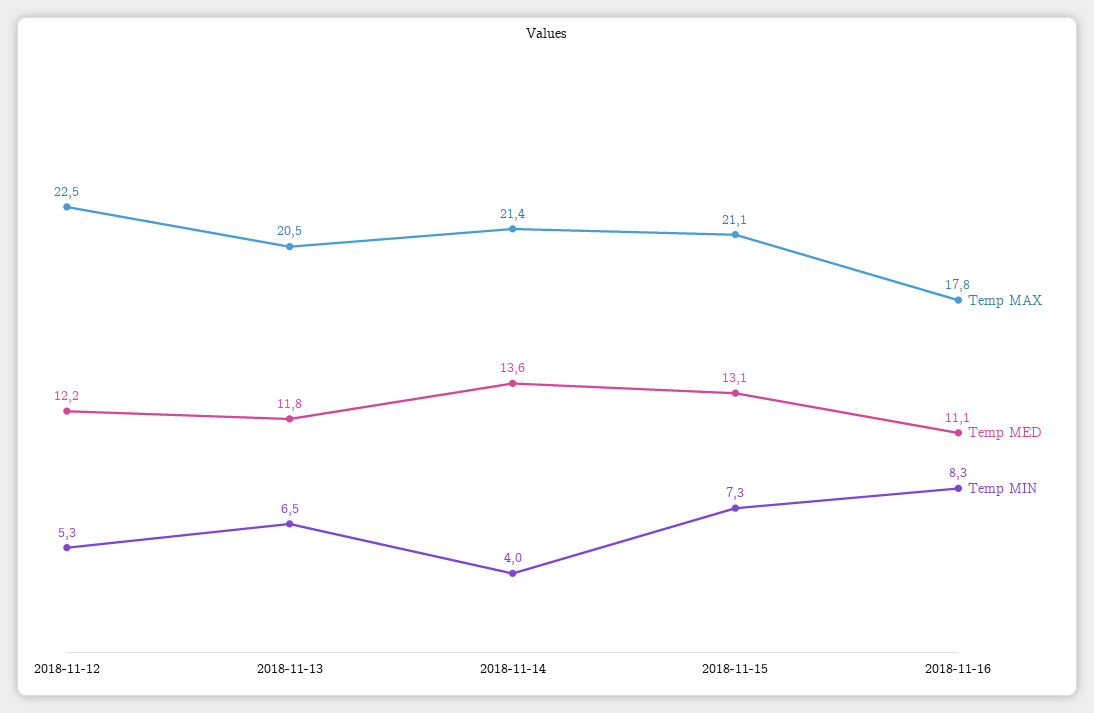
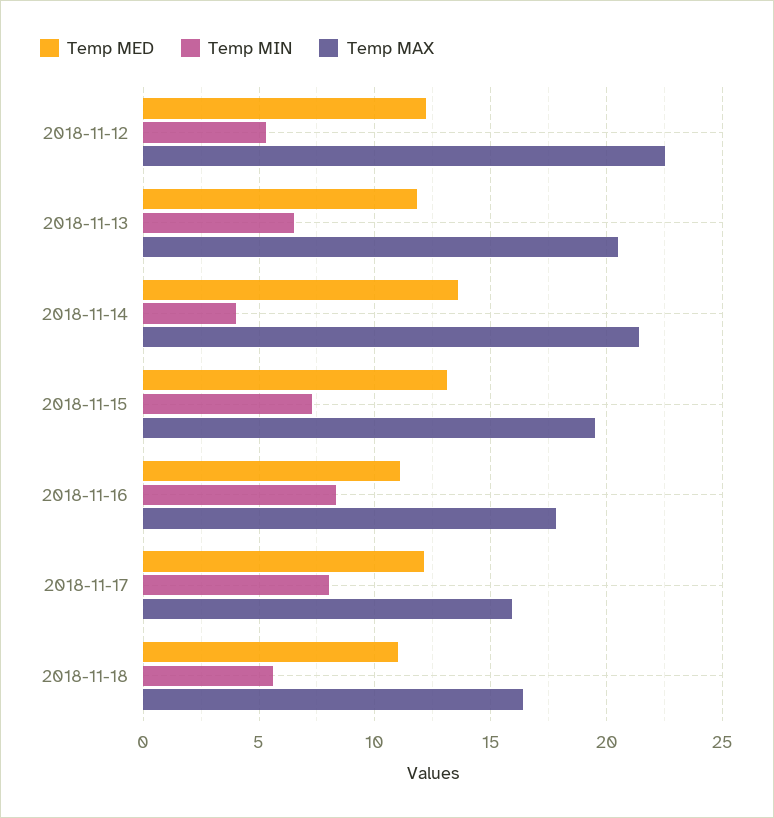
Temp MAX, 2018-11-15: 21.1 -> 19.5
Temp MED, 2018-11-17: none -> 12
Temp MIN, 2018-11-17: none -> 8
Temp MAX, 2018-11-17: none -> 16
Temp MED, 2018-11-18: none -> 11
Temp MIN, 2018-11-18: none -> 5.5
Temp MAX, 2018-11-18: none -> 16.5

